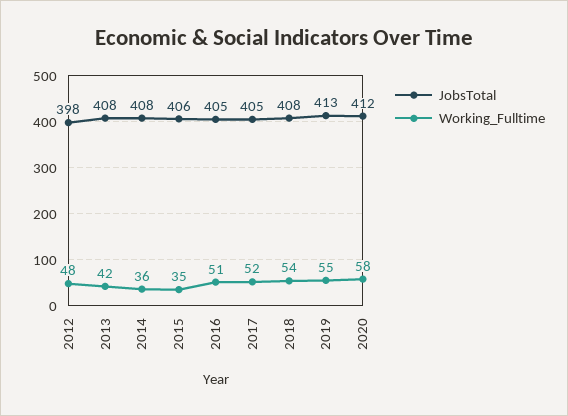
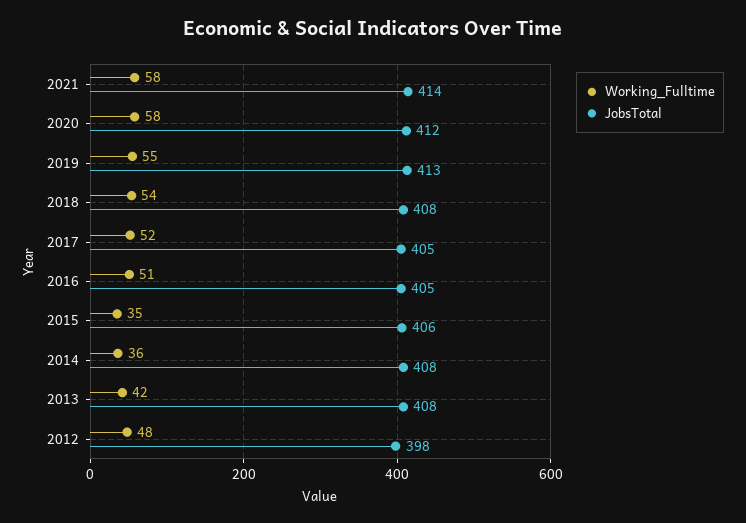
Working_Fulltime, 2021: none -> 58
JobsTotal, 2021: none -> 414

